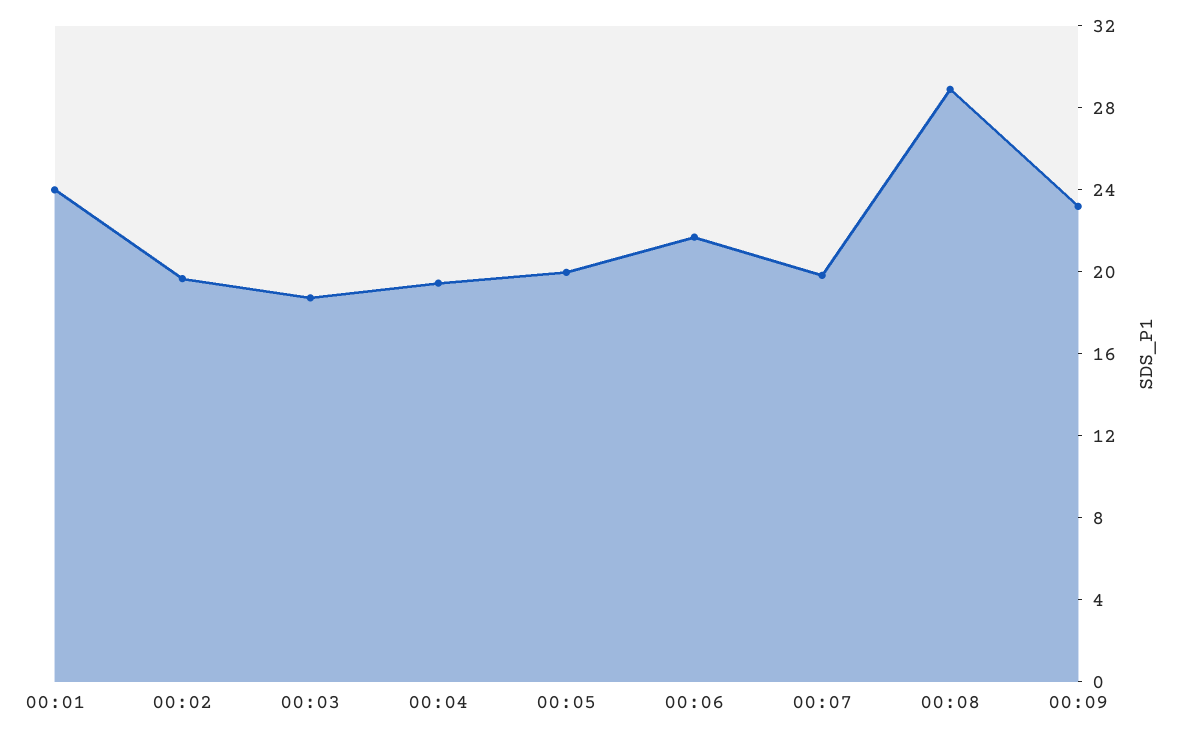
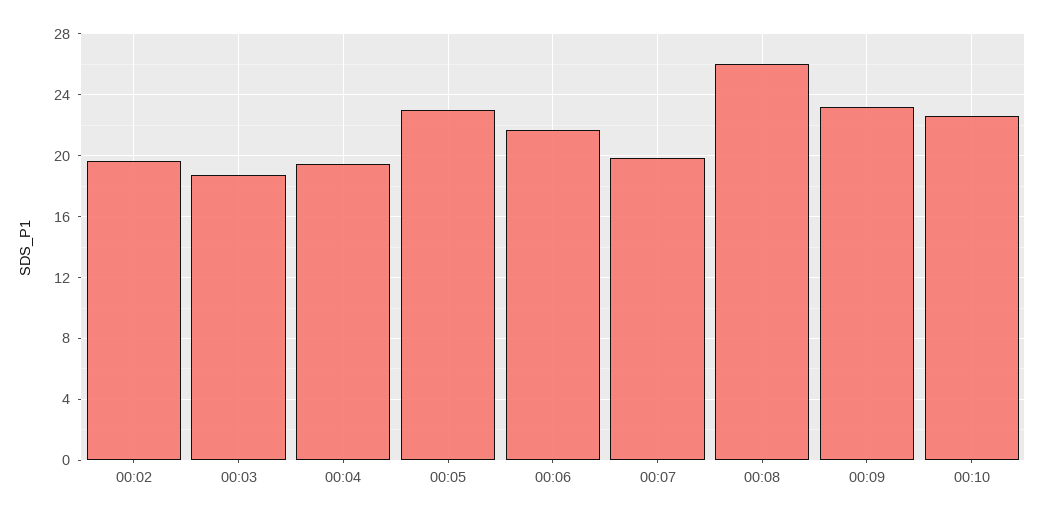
00:01: 24 -> none
00:05: 20 -> 23
00:08: 29 -> 26
00:10: none -> 22.5

